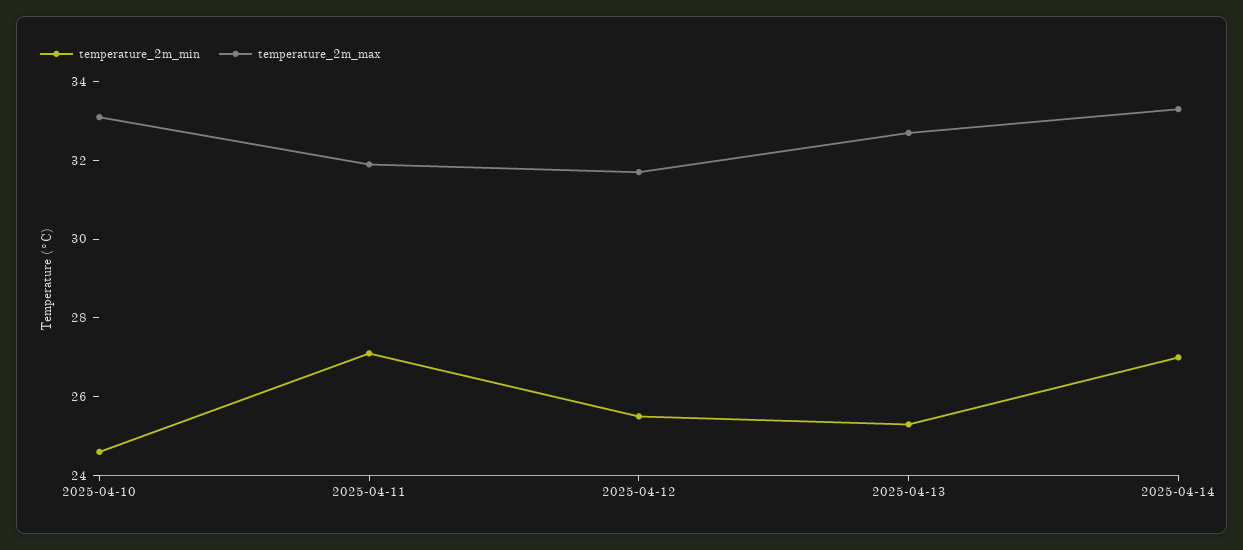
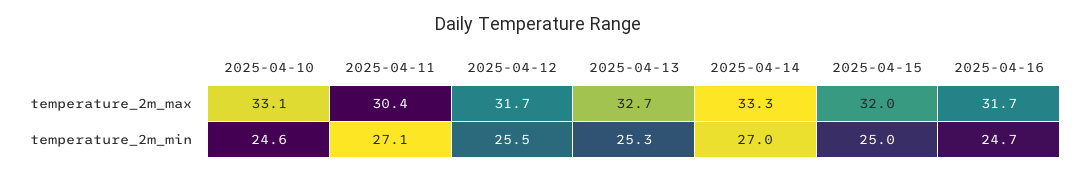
temperature_2m_max, 2025-04-11: 32 -> 30.4
temperature_2m_max, 2025-04-15: none -> 32
temperature_2m_max, 2025-04-16: none -> 31.7
temperature_2m_min, 2025-04-15: none -> 25
temperature_2m_min, 2025-04-16: none -> 24.7

